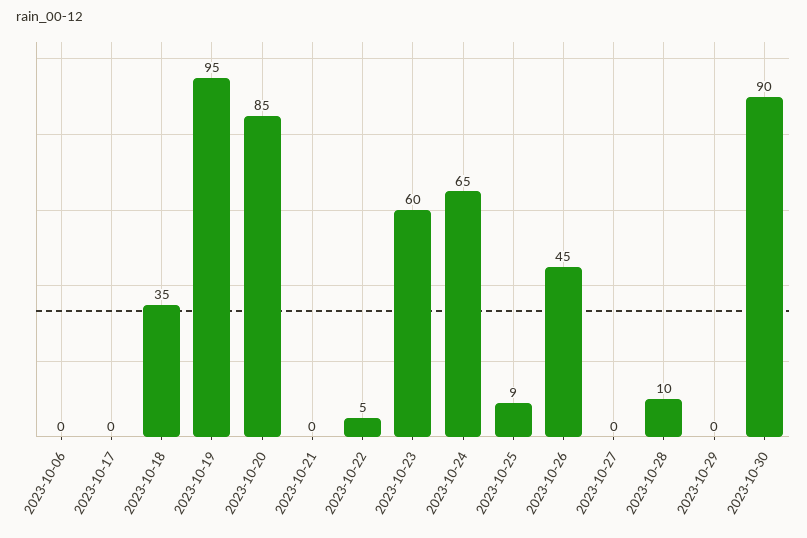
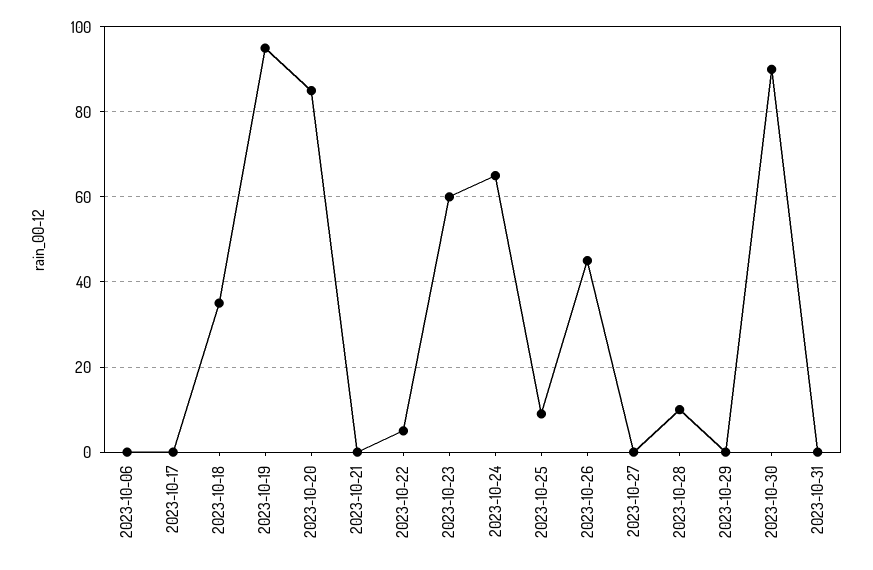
2023-10-31: none -> 0

